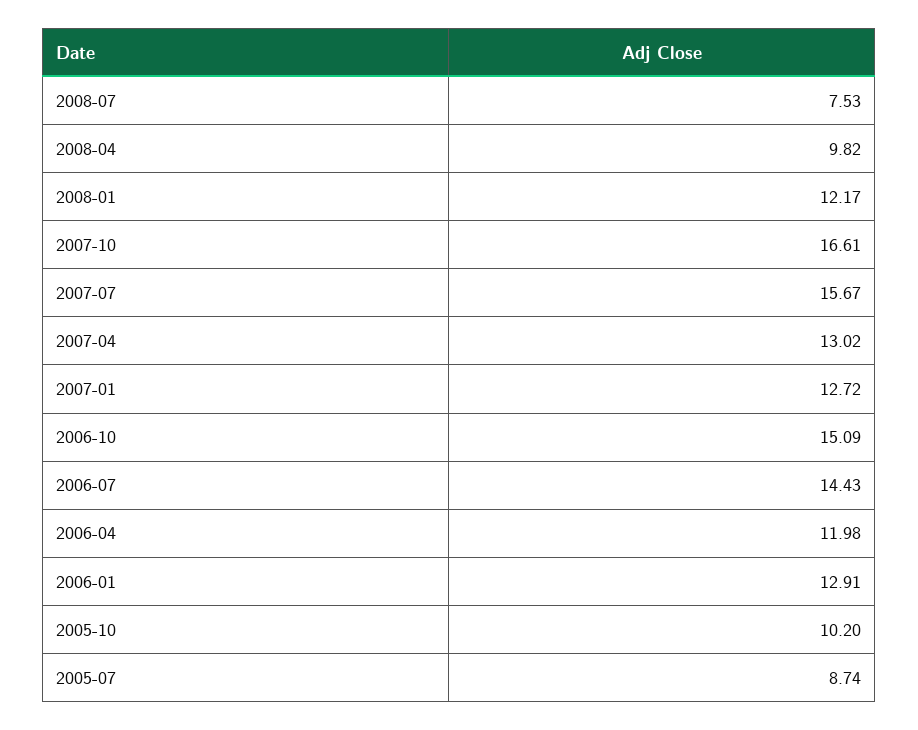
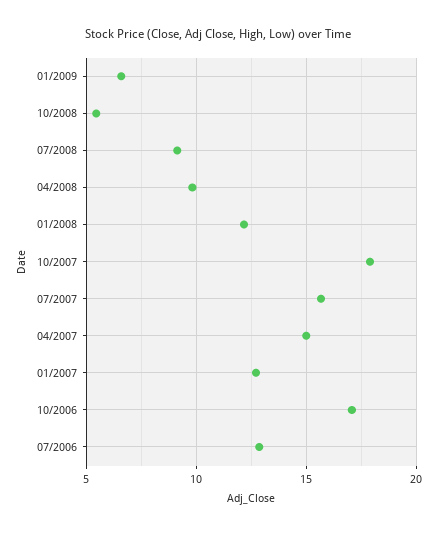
2008-07: 7.53 -> 9
2007-10: 16.61 -> 18
2007-04: 13.02 -> 15
2006-10: 15.09 -> 17
2006-07: 14.43 -> 13
2006-04: 11.98 -> none
2006-01: 12.91 -> none
2005-10: 10.2 -> none
2005-07: 8.74 -> none
01/2009: none -> 6.5
10/2008: none -> 5.5

